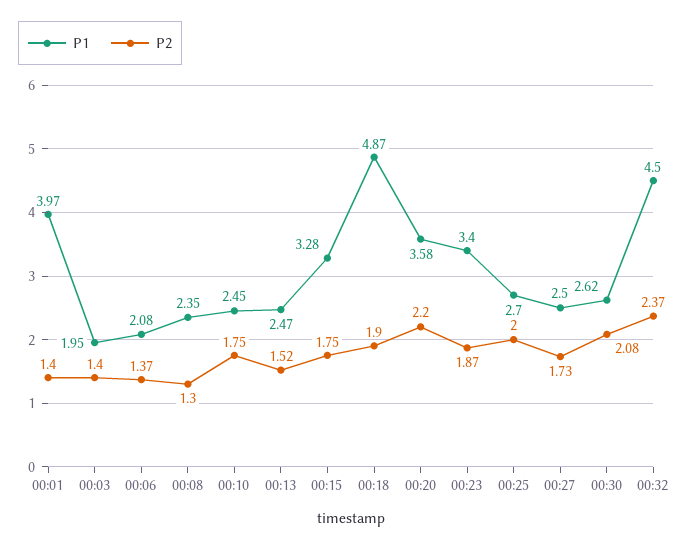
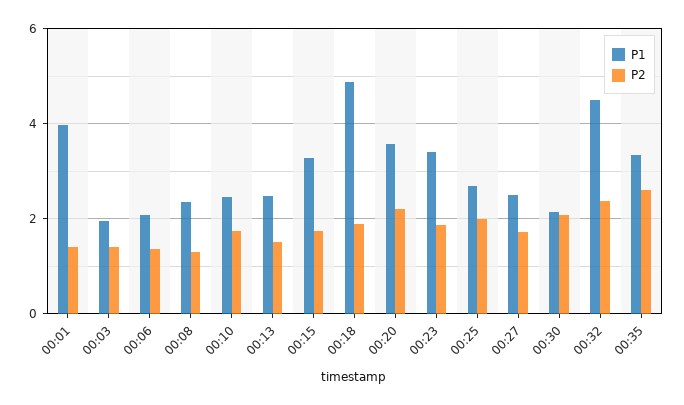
P1, 00:30: 2.62 -> 2.2
P1, 00:35: none -> 3.4
P2, 00:35: none -> 2.6

